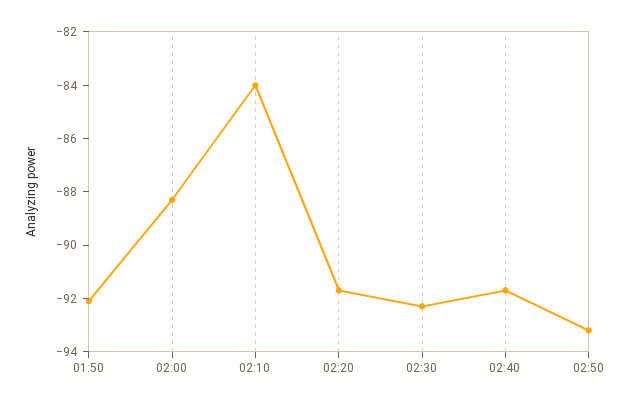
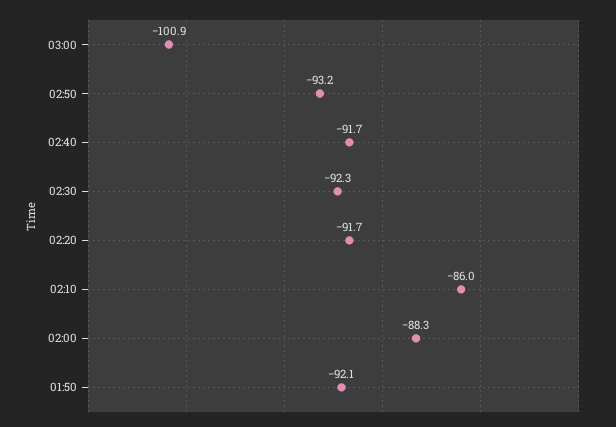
02:10: -84 -> -86
03:00: none -> -100.9

